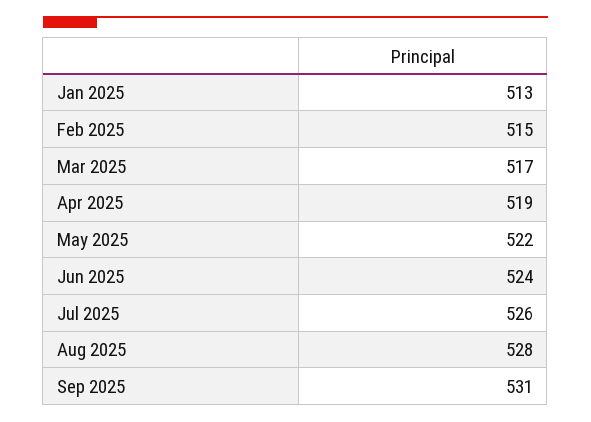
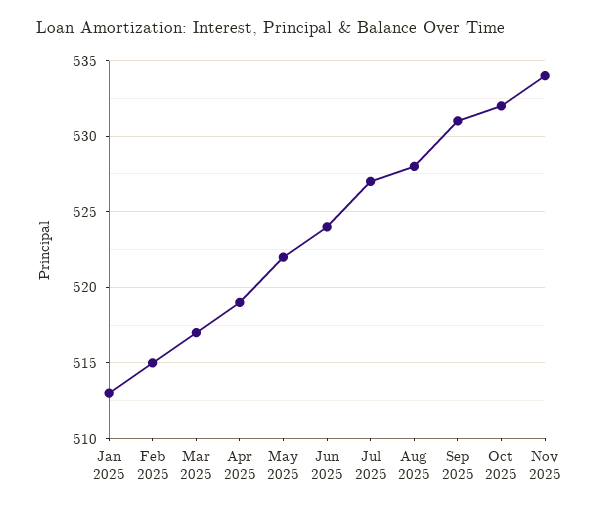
Jul 2025: 526 -> 527
Oct 2025: none -> 532
Nov 2025: none -> 534

